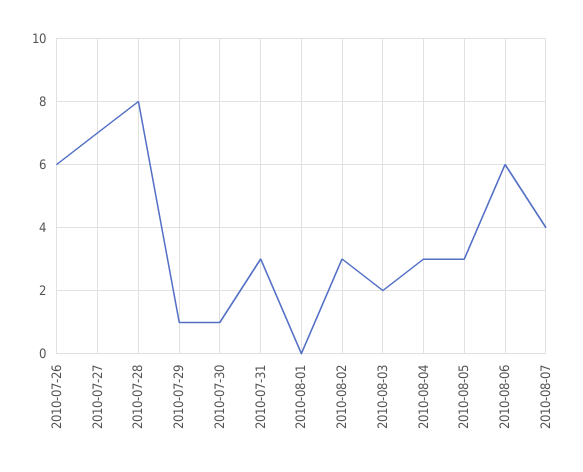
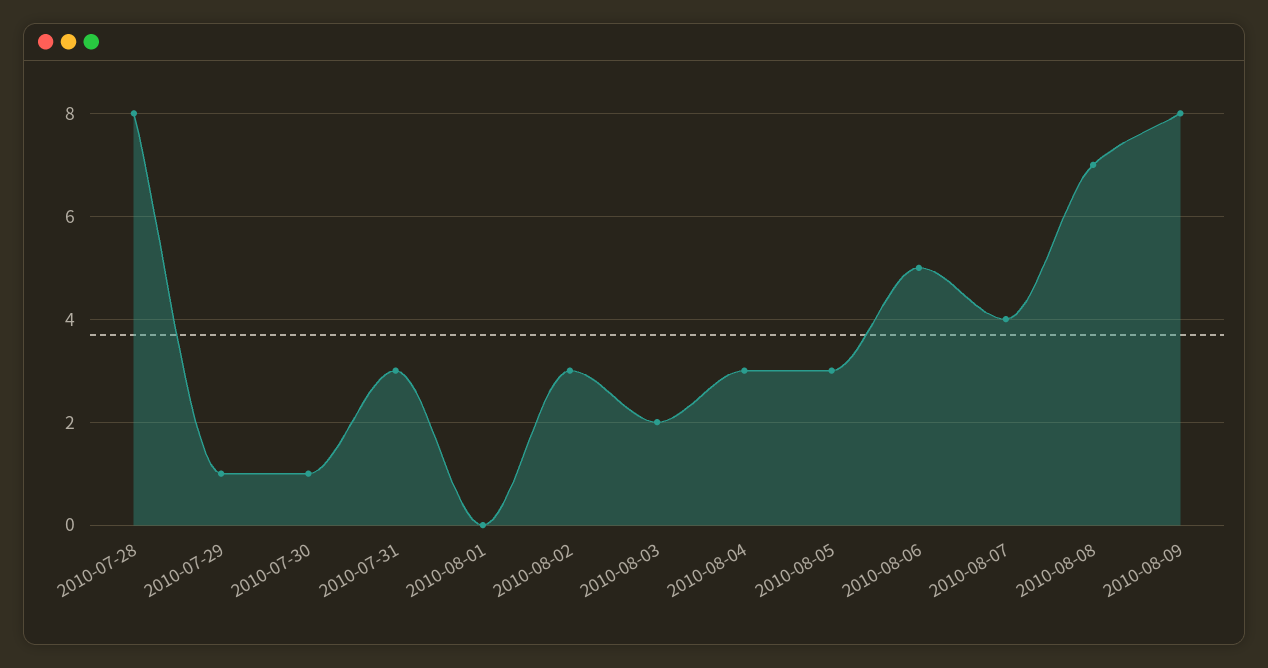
2010-07-26: 6 -> none
2010-07-27: 7 -> none
2010-08-06: 6 -> 5
2010-08-08: none -> 7
2010-08-09: none -> 8

